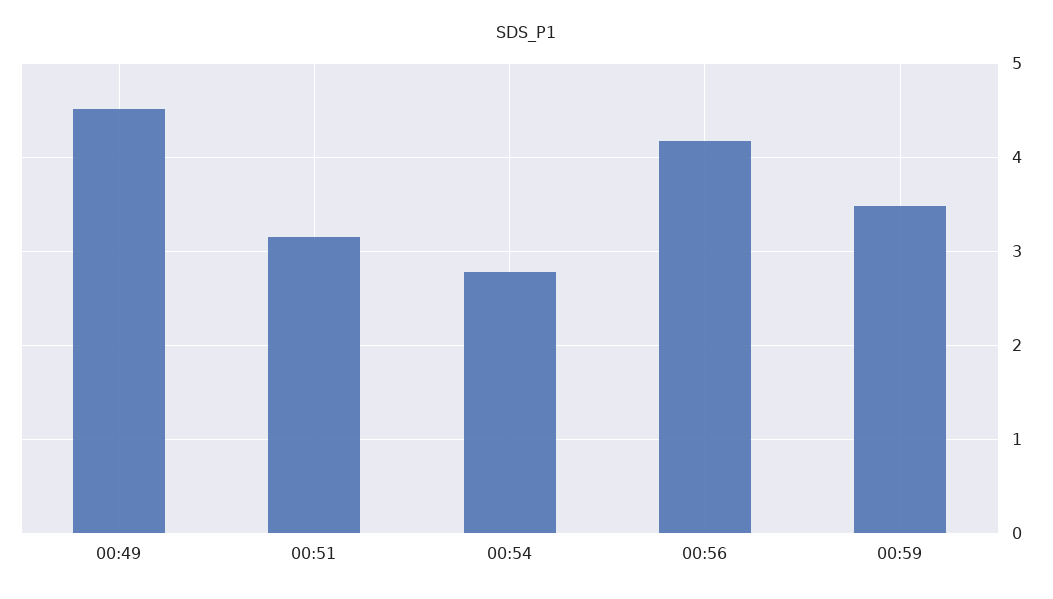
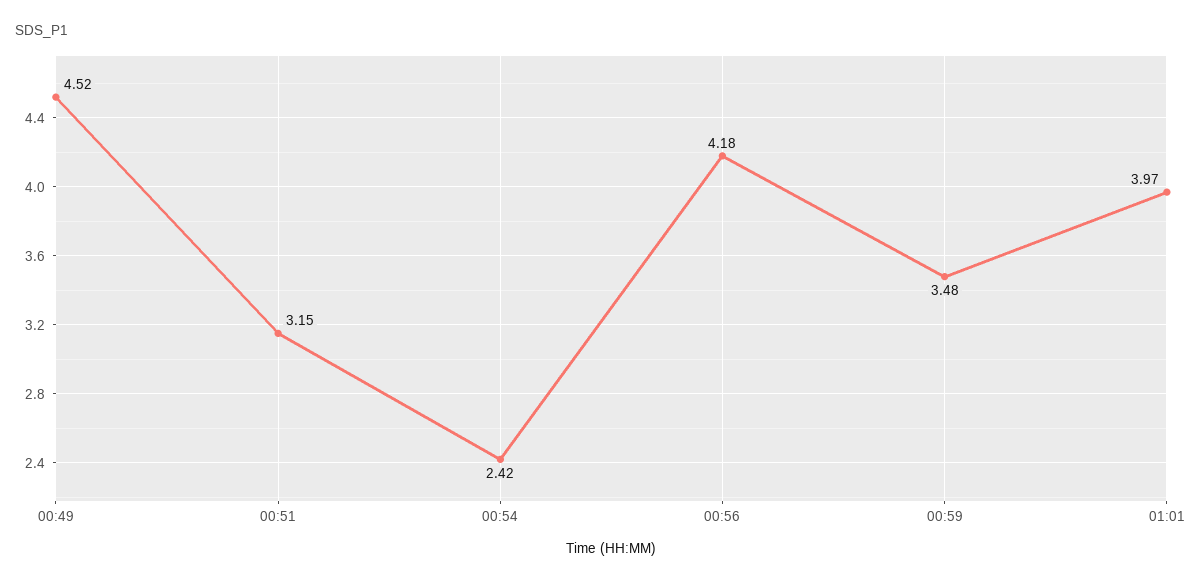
00:54: 2.8 -> 2.42
01:01: none -> 3.97

